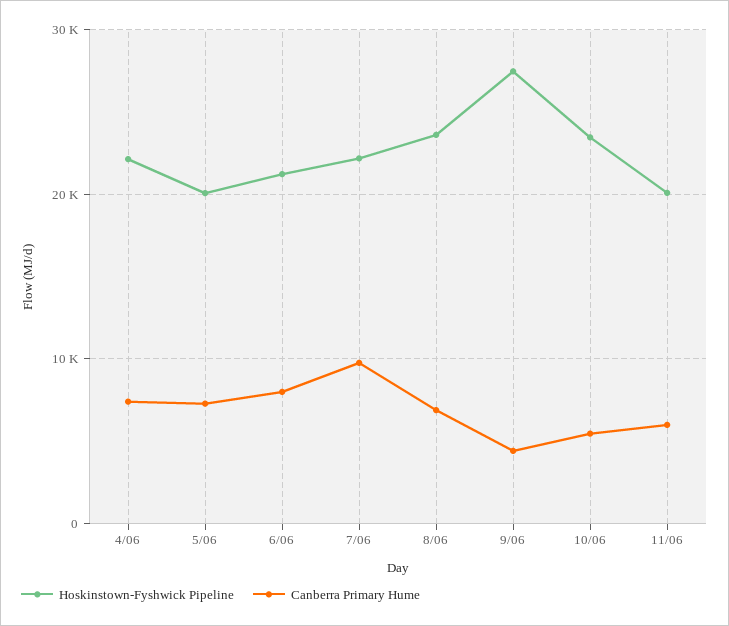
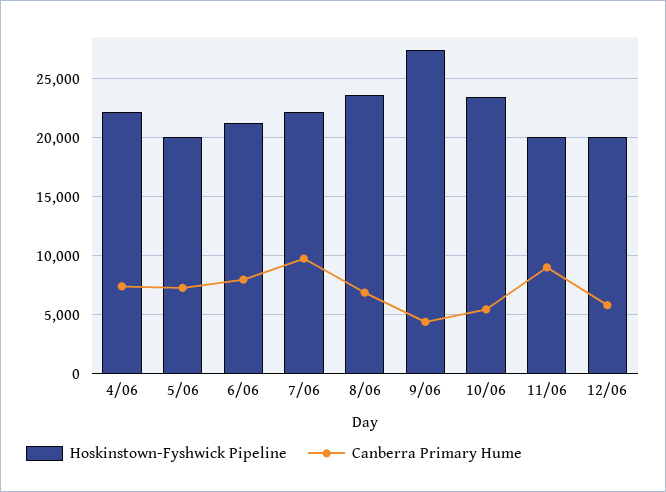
Canberra Primary Hume, 11/06: 6000 -> 9000
Hoskinstown-Fyshwick Pipeline, 12/06: none -> 20000
Canberra Primary Hume, 12/06: none -> 6000

